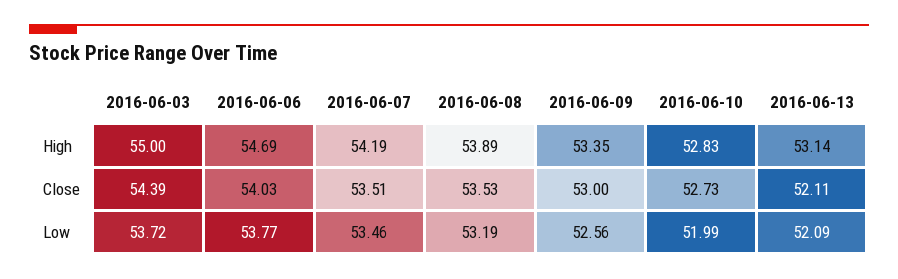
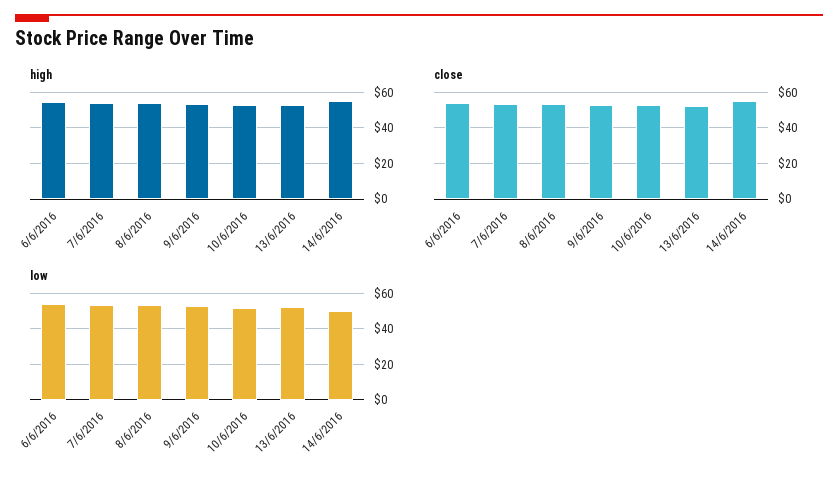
High, 2016-06-03: 55 -> none
Close, 2016-06-03: 54.39 -> none
Low, 2016-06-03: 53.72 -> none
High, 14/6/2016: none -> 55
Close, 14/6/2016: none -> 55
Low, 14/6/2016: none -> 50

